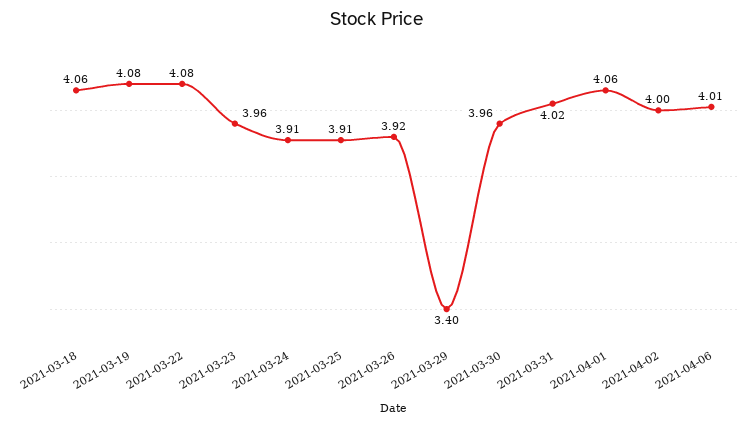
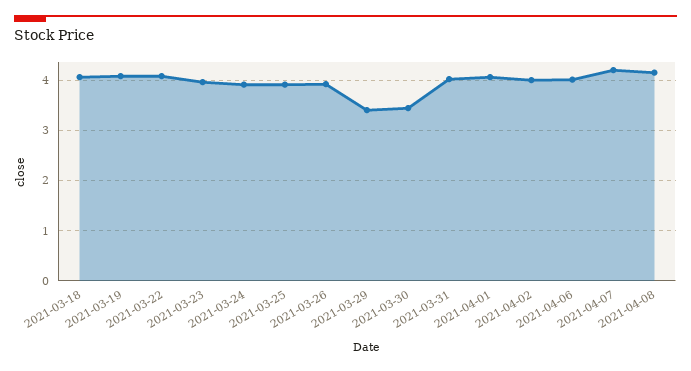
2021-03-30: 3.96 -> 3.4
2021-04-07: none -> 4.2
2021-04-08: none -> 4.2

